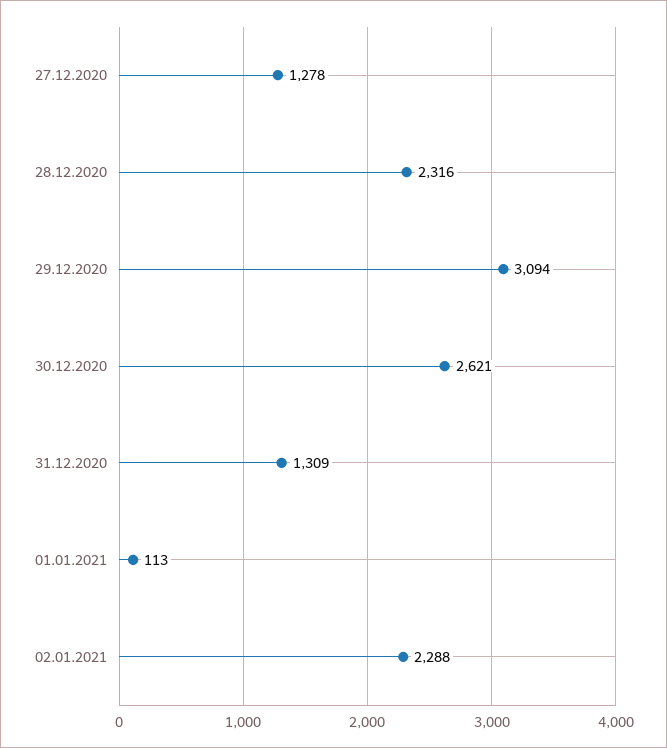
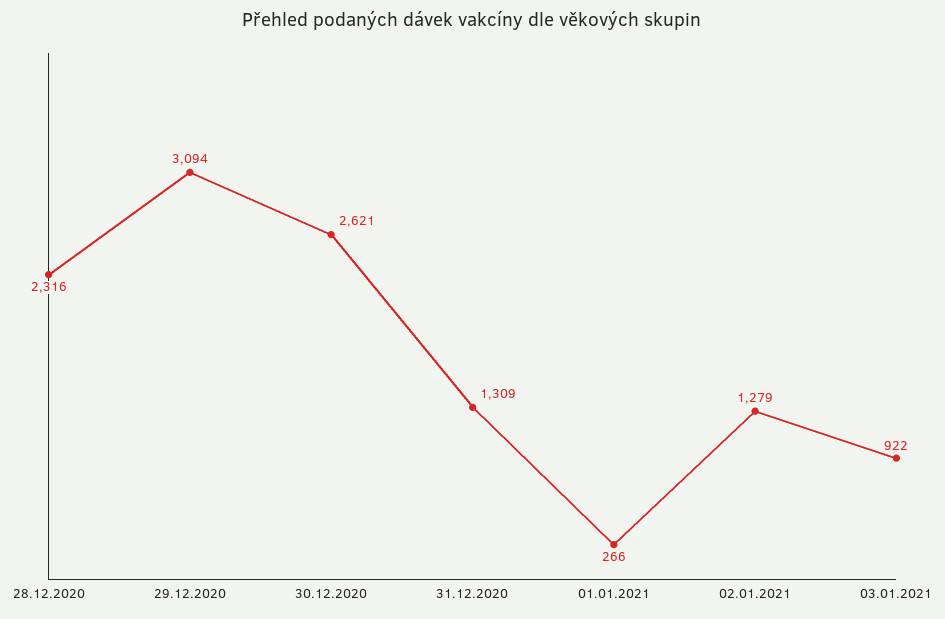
27.12.2020: 1278 -> none
01.01.2021: 113 -> 266
02.01.2021: 2288 -> 1279
03.01.2021: none -> 922

